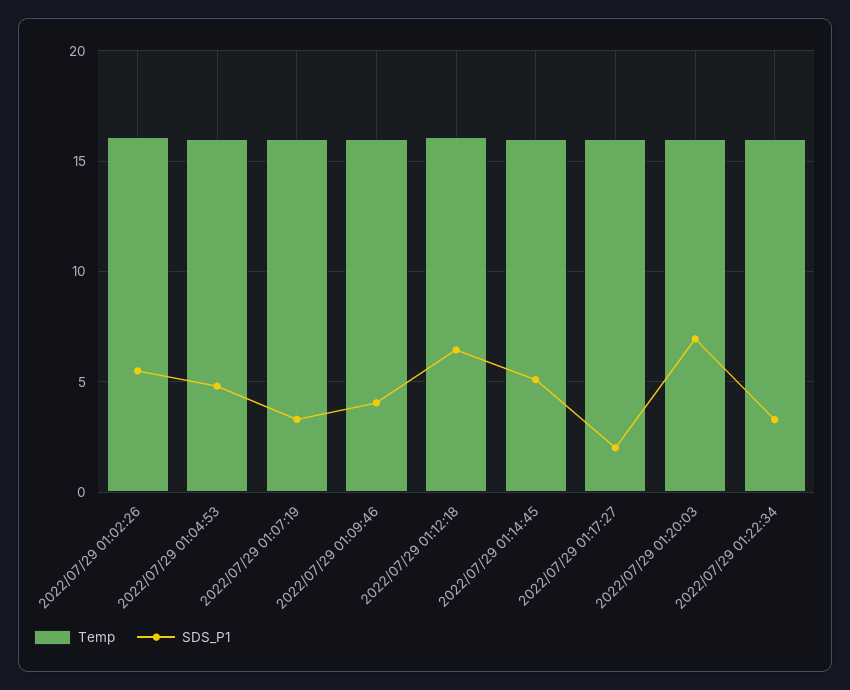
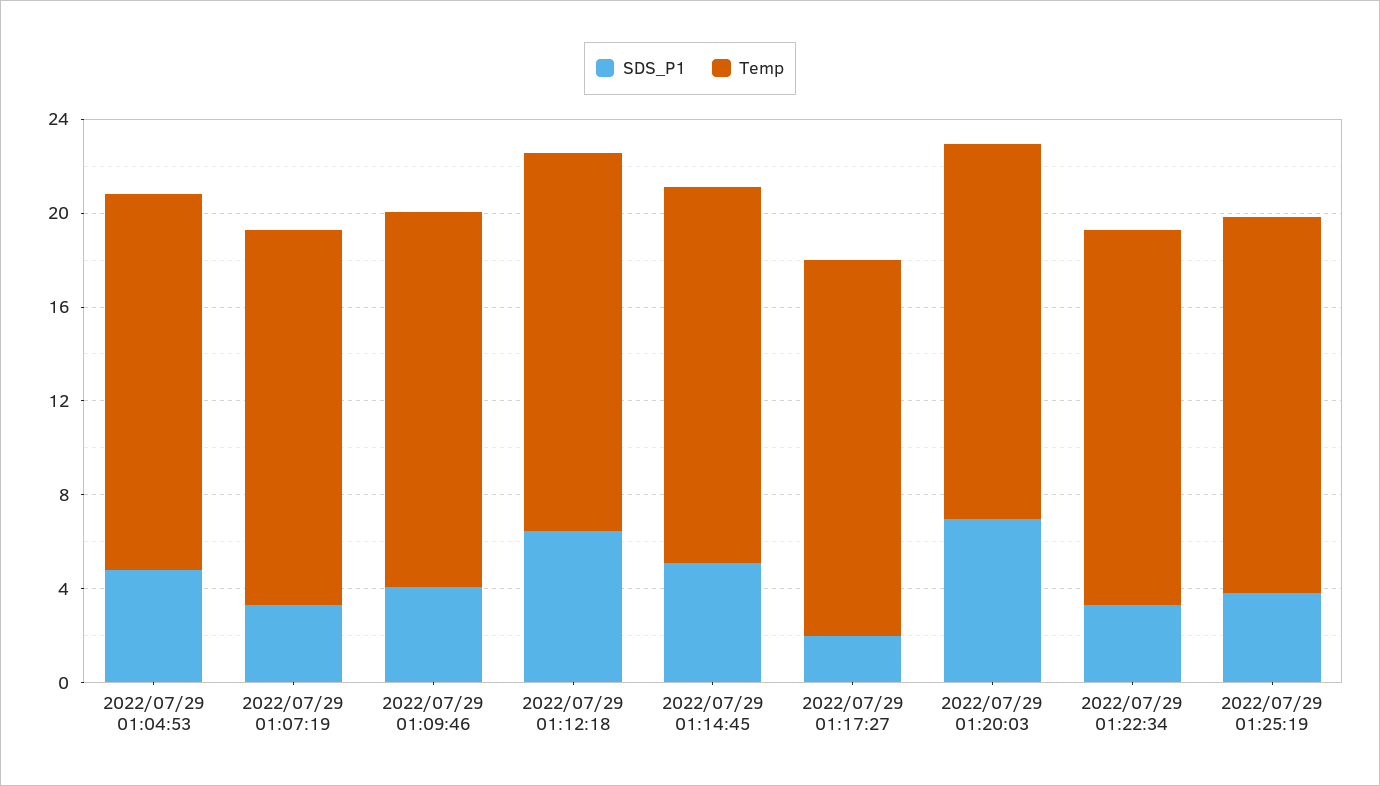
Temp, 2022/07/29 01:02:26: 16 -> none
SDS_P1, 2022/07/29 01:02:26: 5.5 -> none
SDS_P1, 2022/07/29 01:25:19: none -> 4
Temp, 2022/07/29 01:25:19: none -> 16

